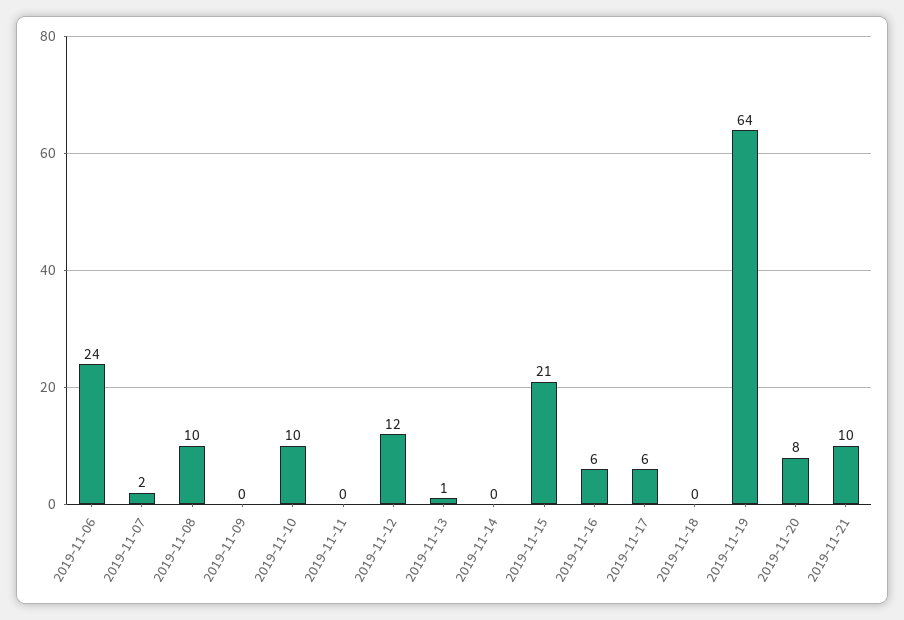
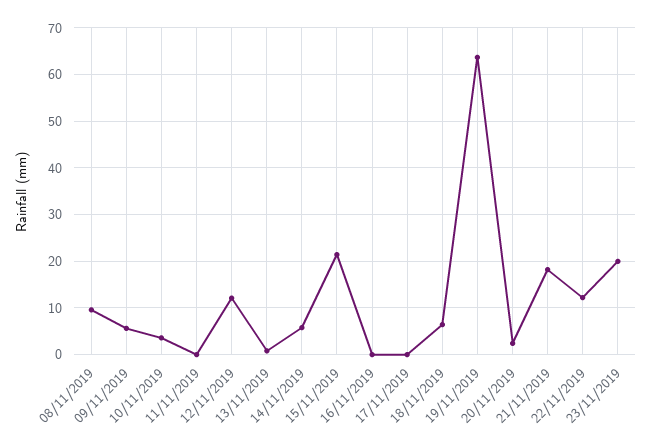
2019-11-06: 24 -> none
2019-11-07: 2 -> none
2019-11-09: 0 -> 6
2019-11-10: 10 -> 4
2019-11-14: 0 -> 6
2019-11-16: 6 -> 0
2019-11-17: 6 -> 0
2019-11-18: 0 -> 6
2019-11-20: 8 -> 2
2019-11-21: 10 -> 18
22/11/2019: none -> 12
23/11/2019: none -> 20

